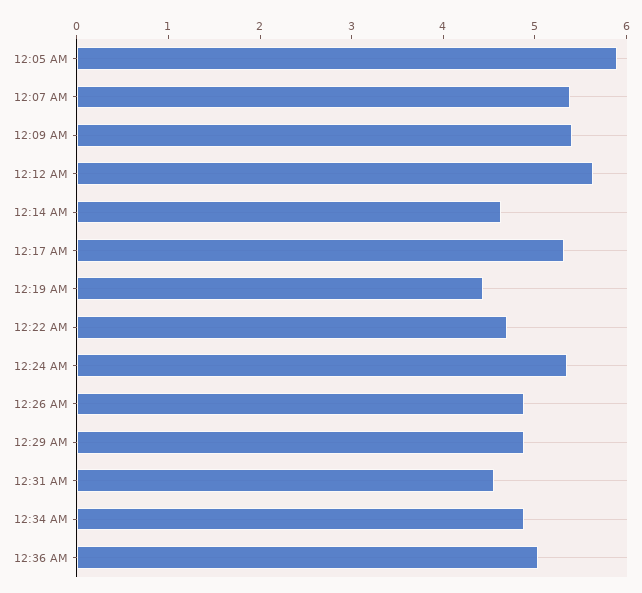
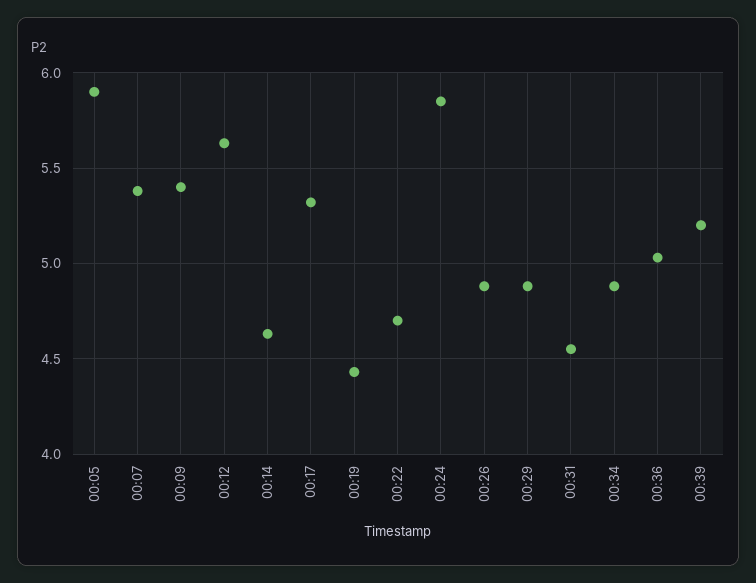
12:24 AM: 5.4 -> 5.85
00:39: none -> 5.2

